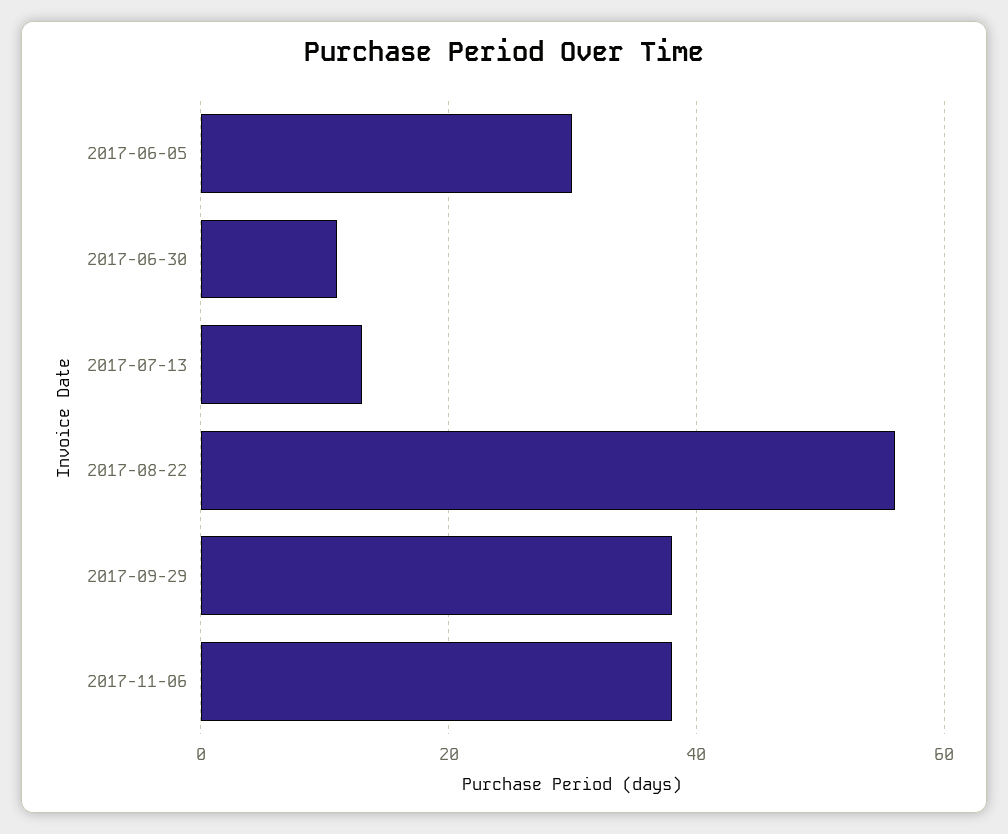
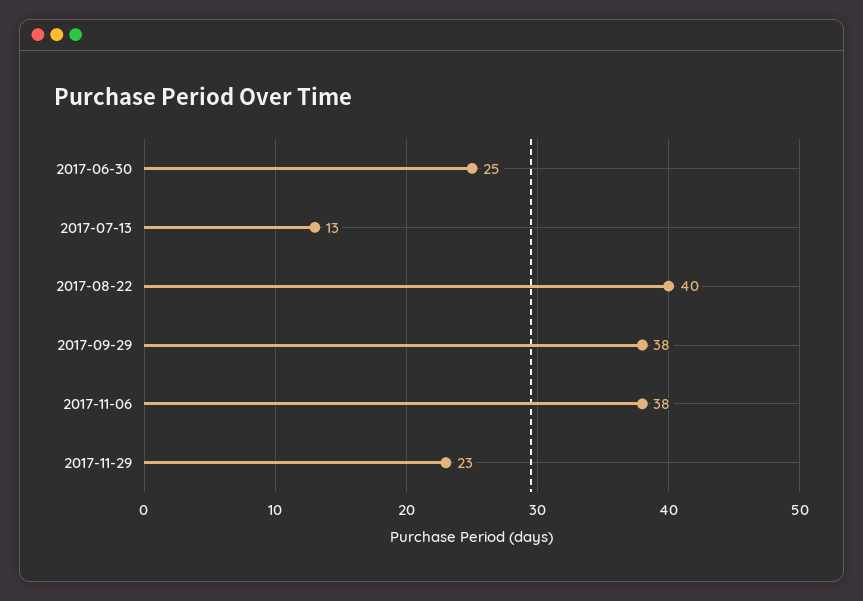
2017-06-05: 30 -> none
2017-06-30: 10 -> 25
2017-08-22: 55 -> 40
2017-11-29: none -> 23

